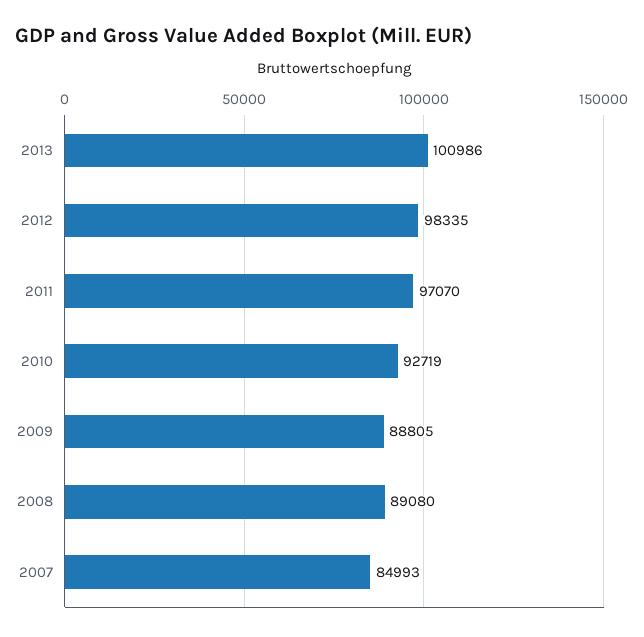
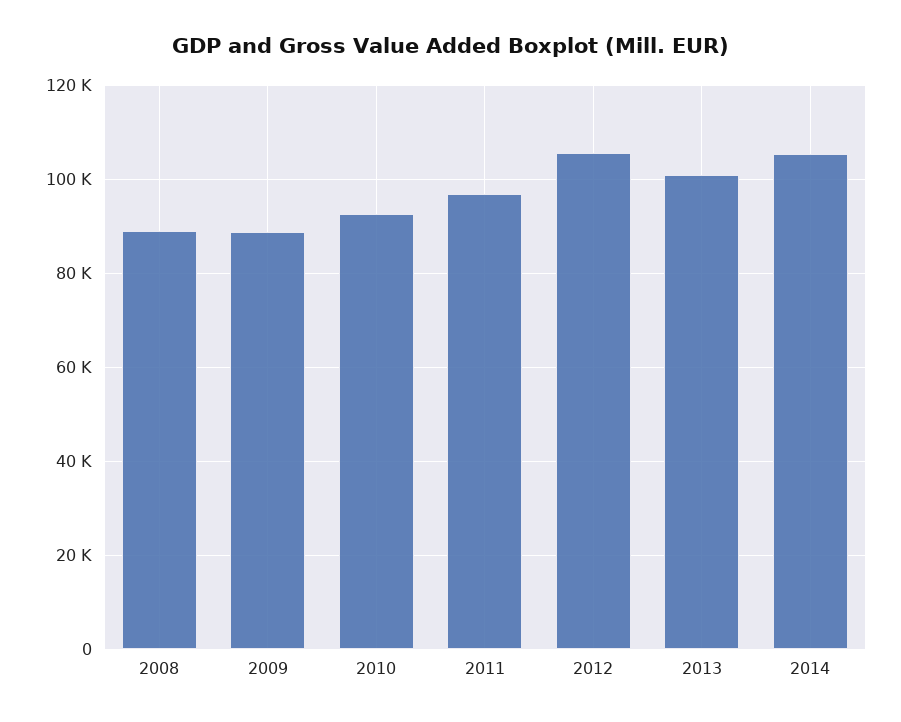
2012: 98335 -> 106000
2007: 84993 -> none
2014: none -> 106000

